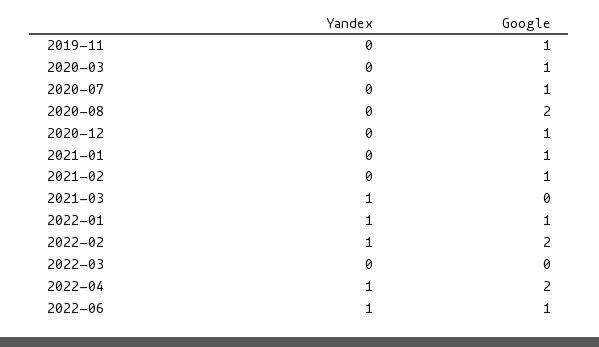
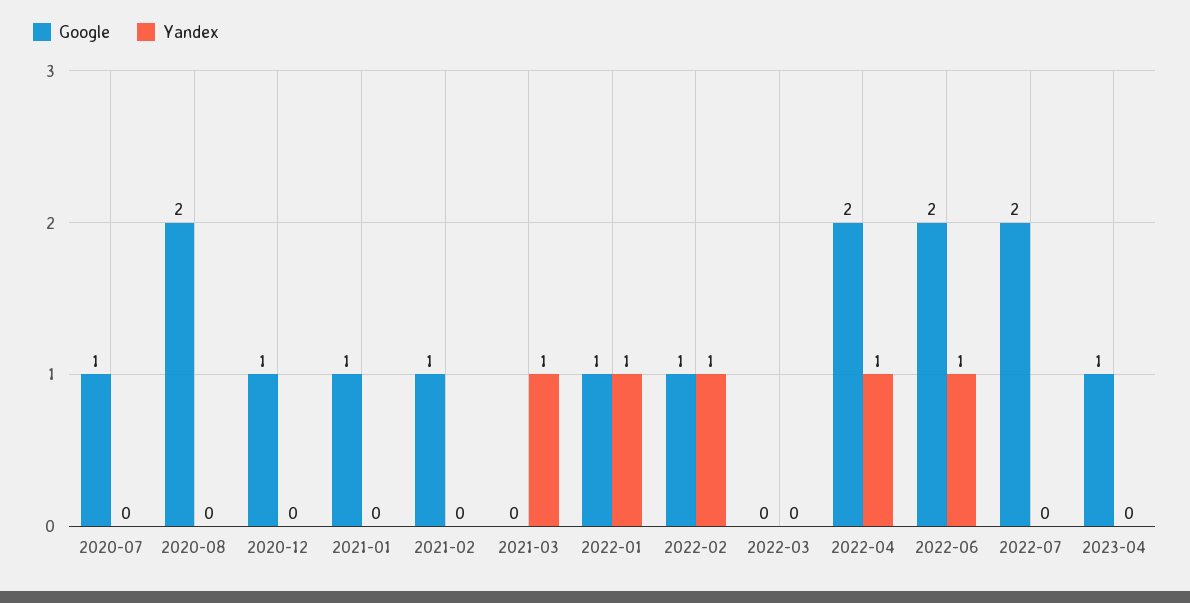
Yandex, 2019-11: 0 -> none
Google, 2019-11: 1 -> none
Yandex, 2020-03: 0 -> none
Google, 2020-03: 1 -> none
Google, 2022-02: 2 -> 1
Google, 2022-06: 1 -> 2
Google, 2022-07: none -> 2
Yandex, 2022-07: none -> 0
Google, 2023-04: none -> 1
Yandex, 2023-04: none -> 0

